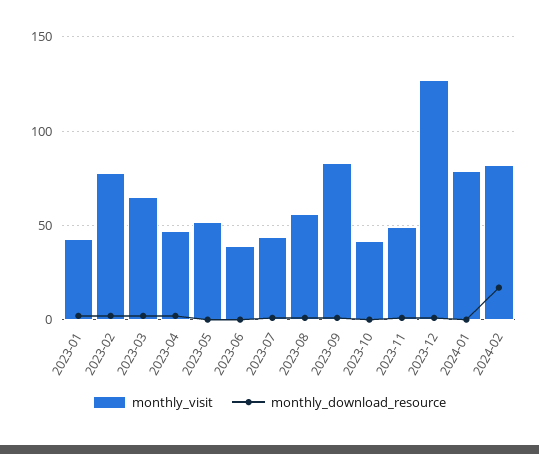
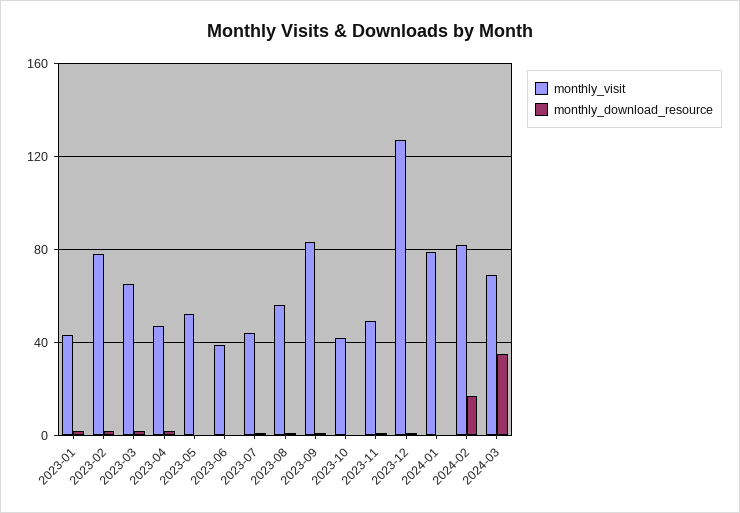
monthly_visit, 2024-03: none -> 70
monthly_download_resource, 2024-03: none -> 35

